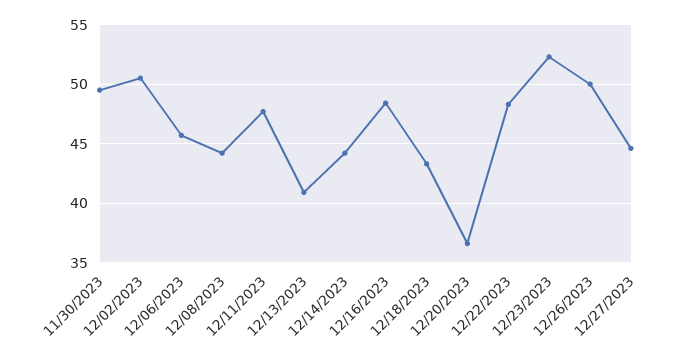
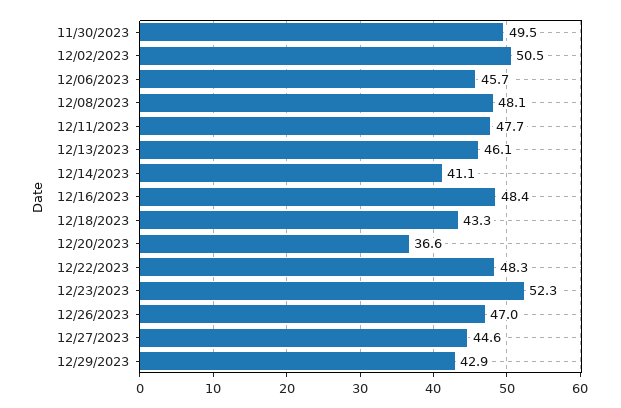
12/08/2023: 44 -> 48.1
12/13/2023: 41 -> 46.1
12/14/2023: 44 -> 41.1
12/26/2023: 50 -> 47
12/29/2023: none -> 42.9

